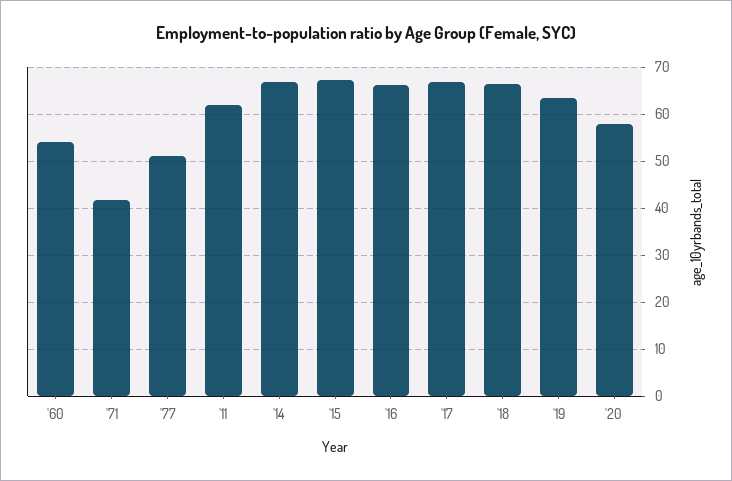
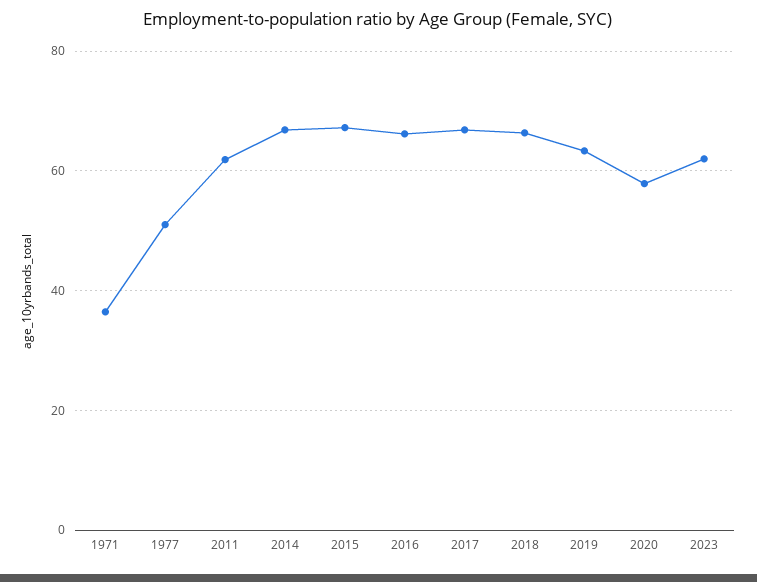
'60: 54 -> none
'71: 42 -> 36
2023: none -> 62

